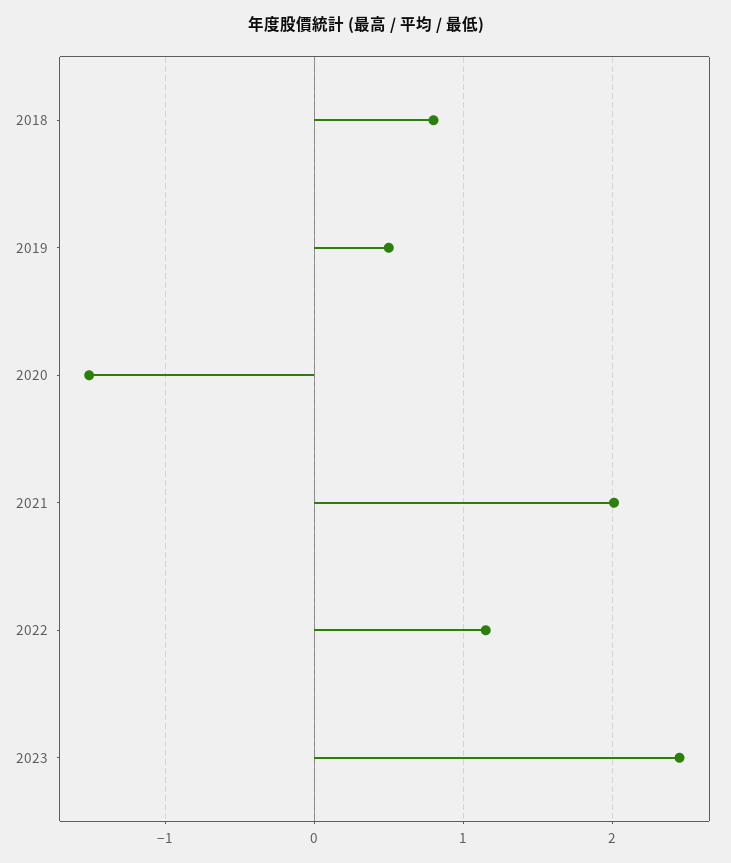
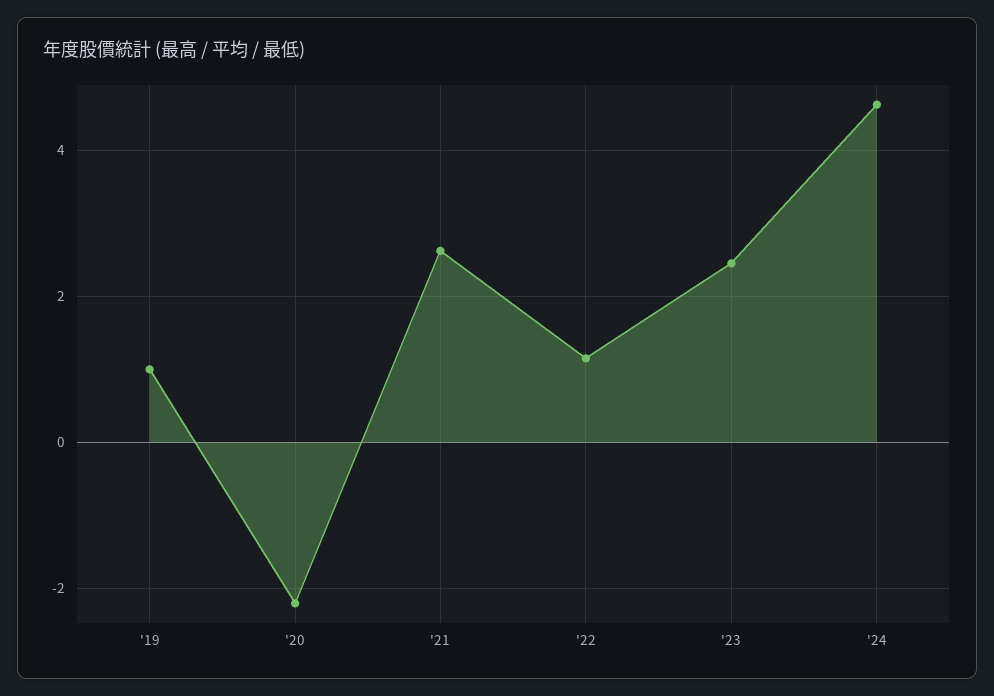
2018: 0.8 -> none
2019: 0.5 -> 1
2020: -1.5 -> -2.2
2021: 2 -> 2.6
'24: none -> 4.6

